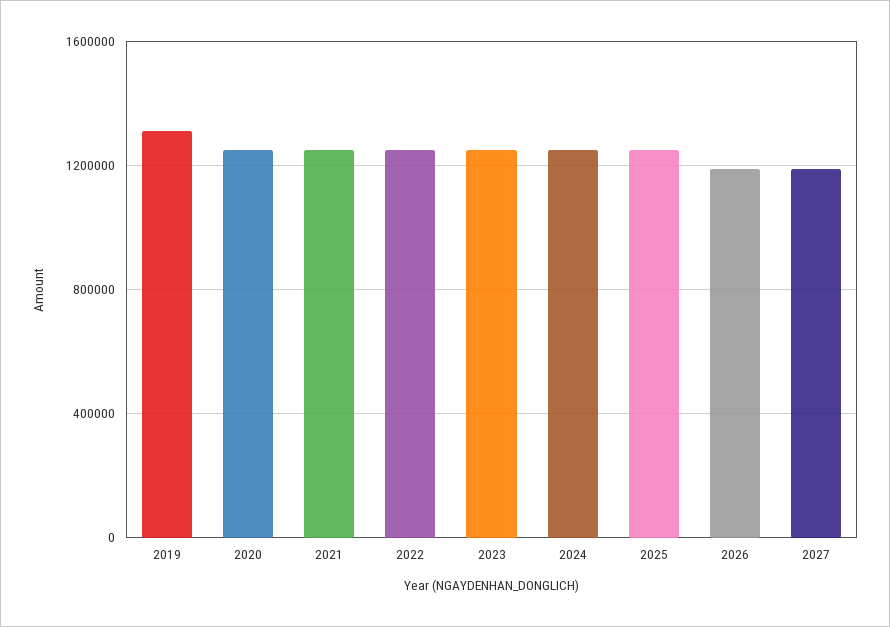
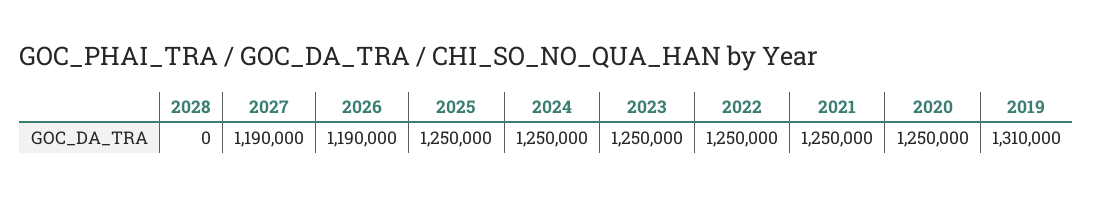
2028: none -> 0

